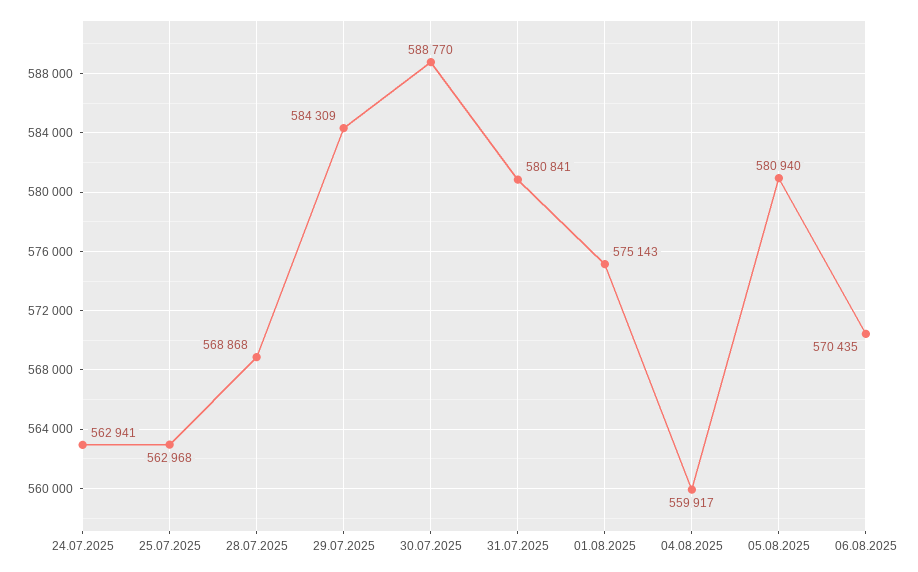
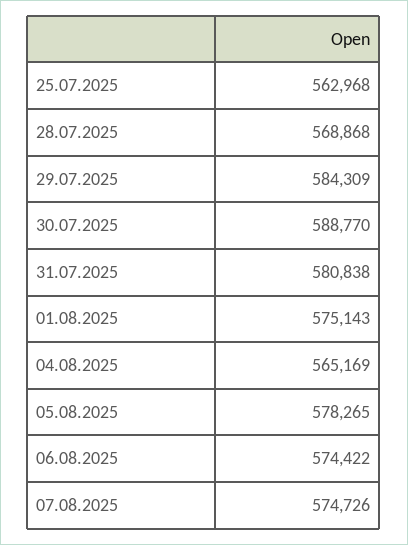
24.07.2025: 562941 -> none
31.07.2025: 580841 -> 580838
04.08.2025: 559917 -> 565169
05.08.2025: 580940 -> 578265
06.08.2025: 570435 -> 574422
07.08.2025: none -> 574726

